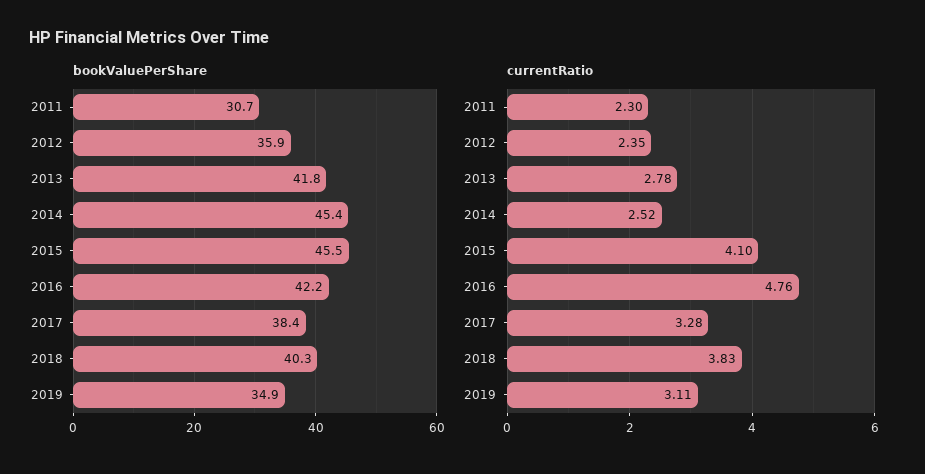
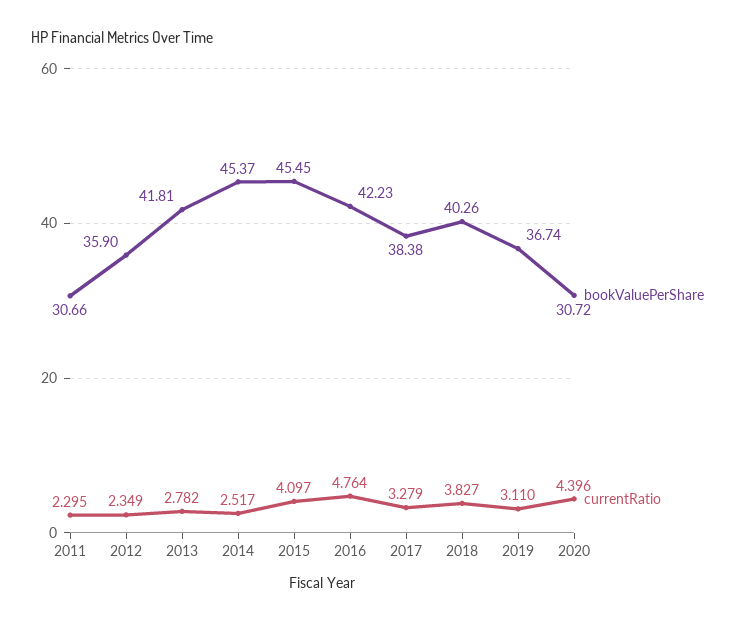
bookValuePerShare, 2019: 34.9 -> 36.74
bookValuePerShare, 2020: none -> 30.72
currentRatio, 2020: none -> 4.396

